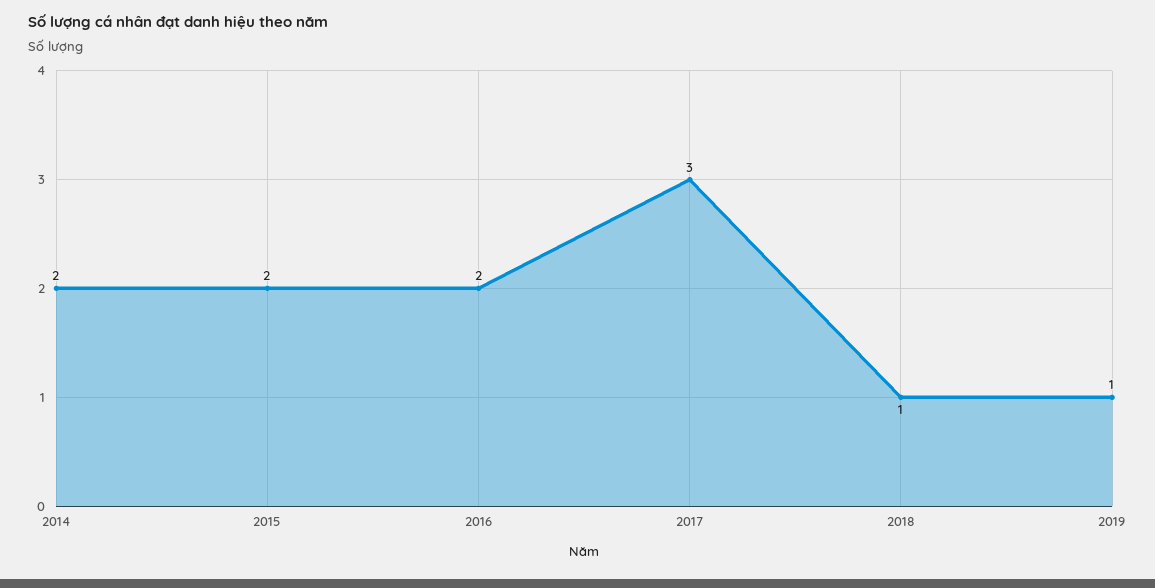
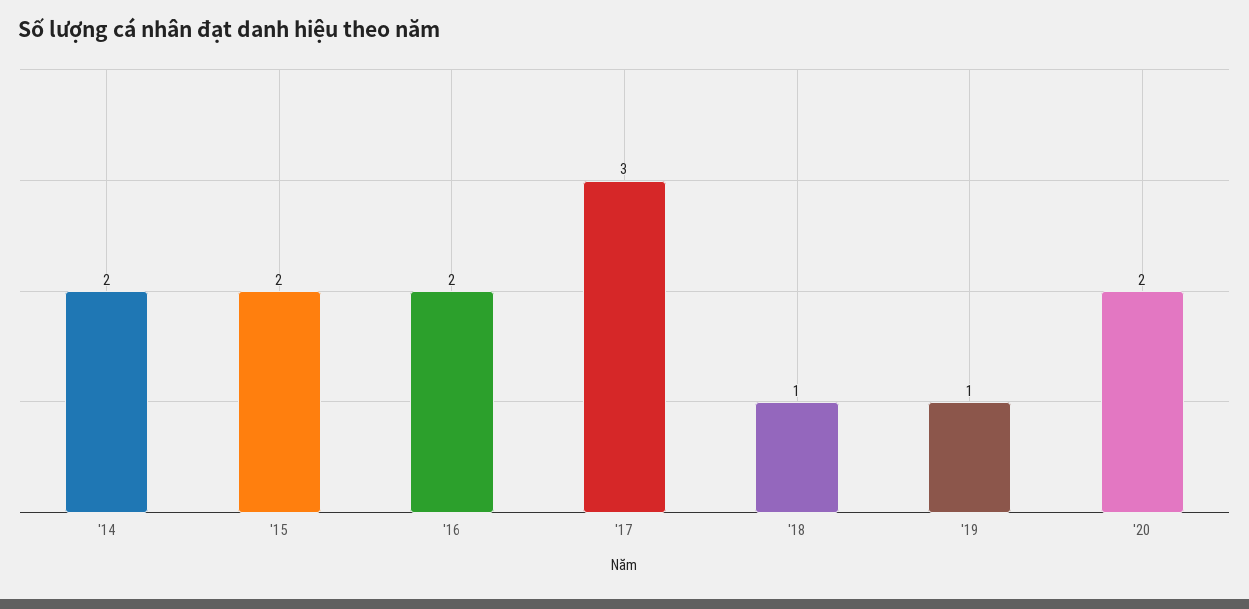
'20: none -> 2

